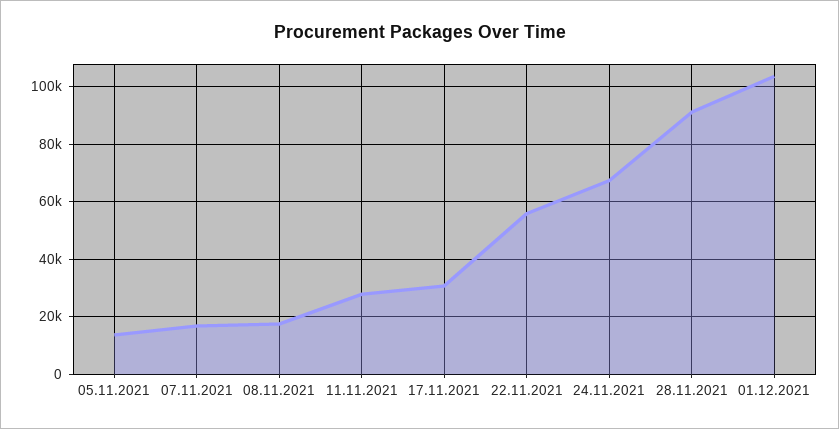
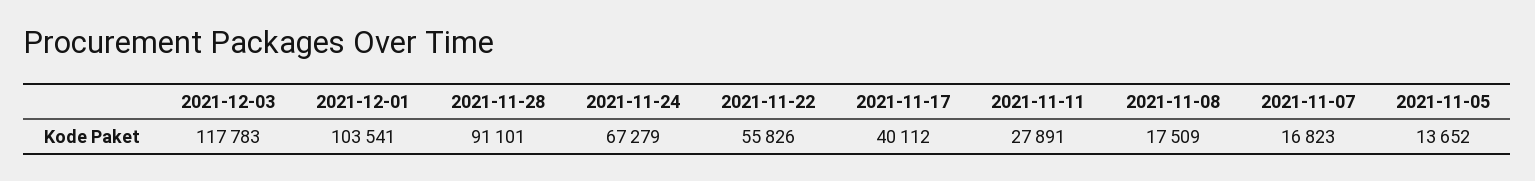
17.11.2021: 30000 -> 40112
2021-12-03: none -> 117783

